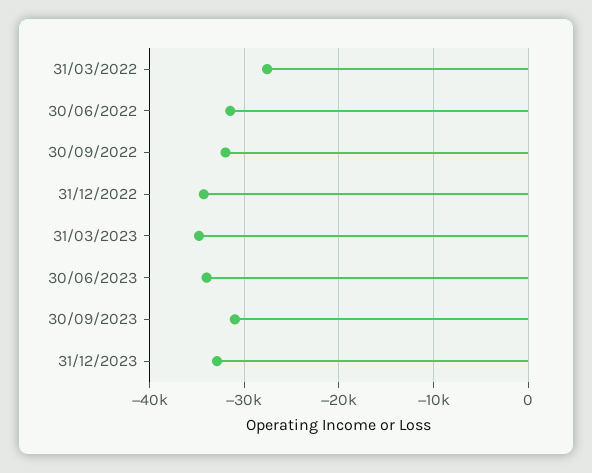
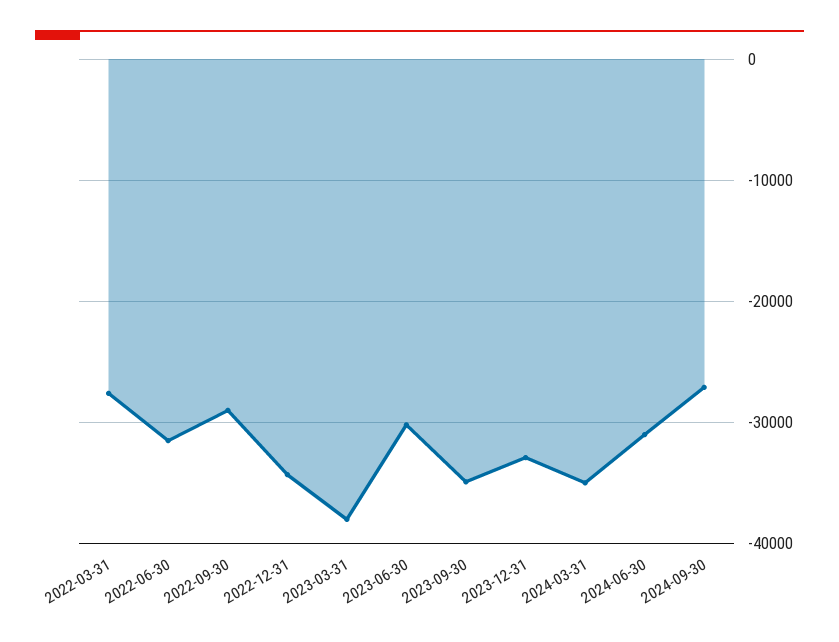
30/09/2022: -32000 -> -29000
31/03/2023: -35000 -> -38000
30/06/2023: -34000 -> -30000
30/09/2023: -31000 -> -35000
2024-03-31: none -> -35000
2024-06-30: none -> -31000
2024-09-30: none -> -27000

